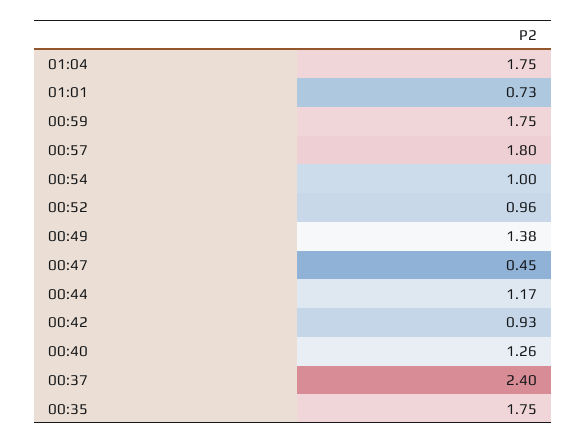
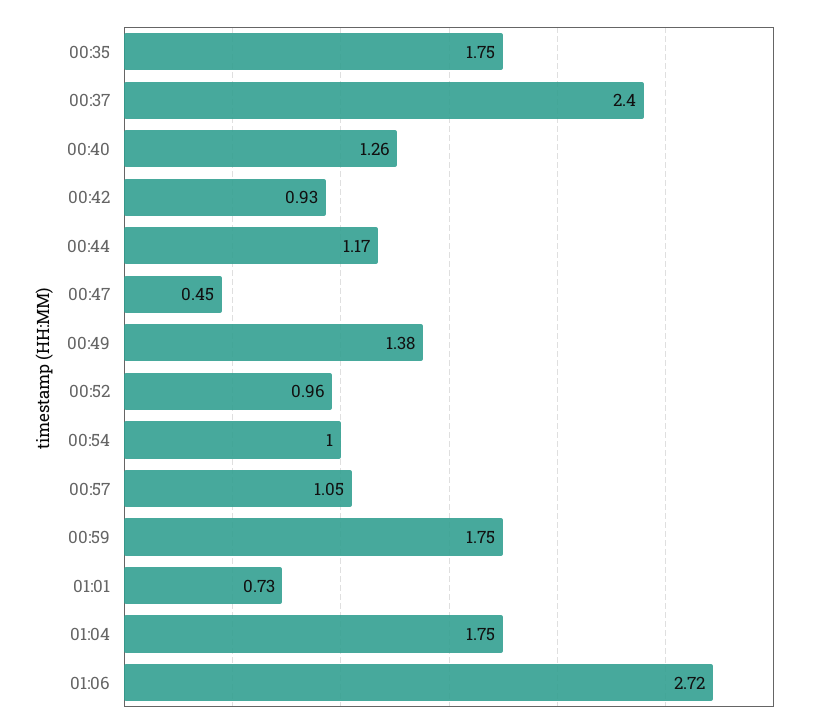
00:57: 1.8 -> 1.05
01:06: none -> 2.72

